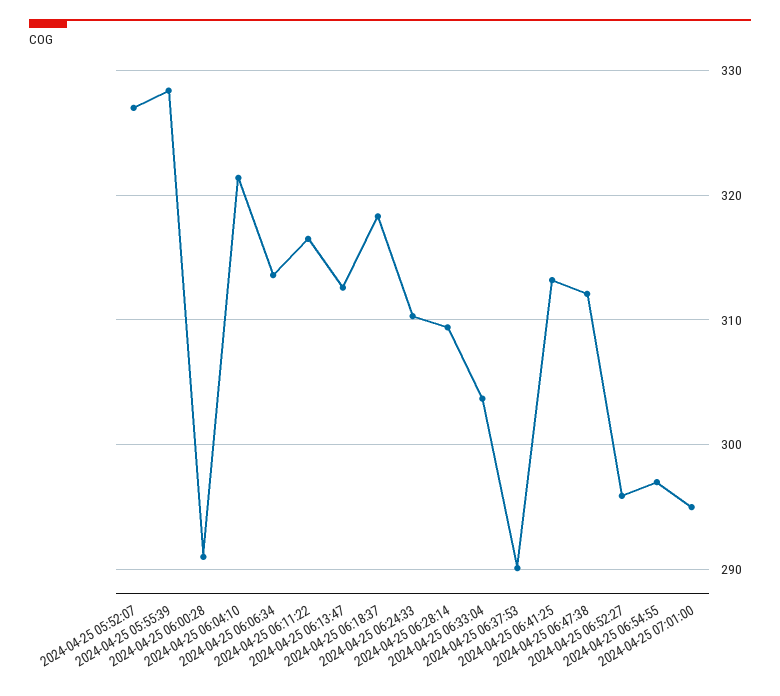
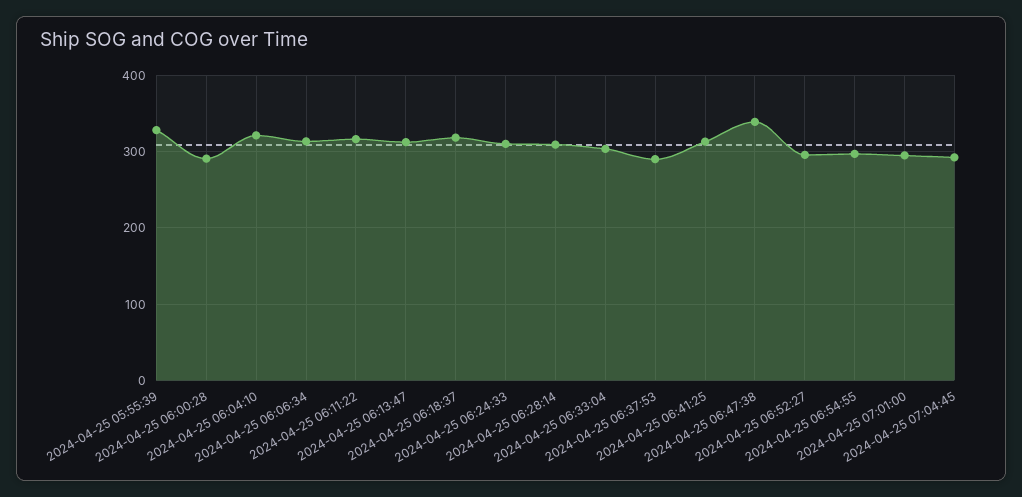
2024-04-25 05:52:07: 327 -> none
2024-04-25 06:47:38: 312 -> 340
2024-04-25 07:04:45: none -> 290

